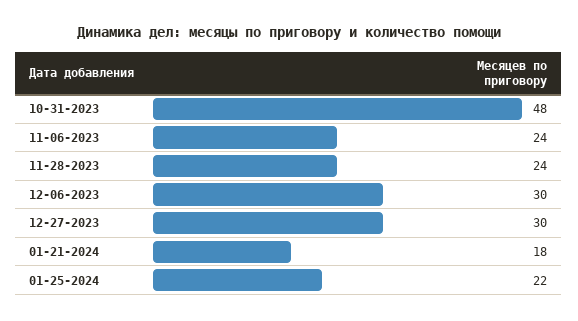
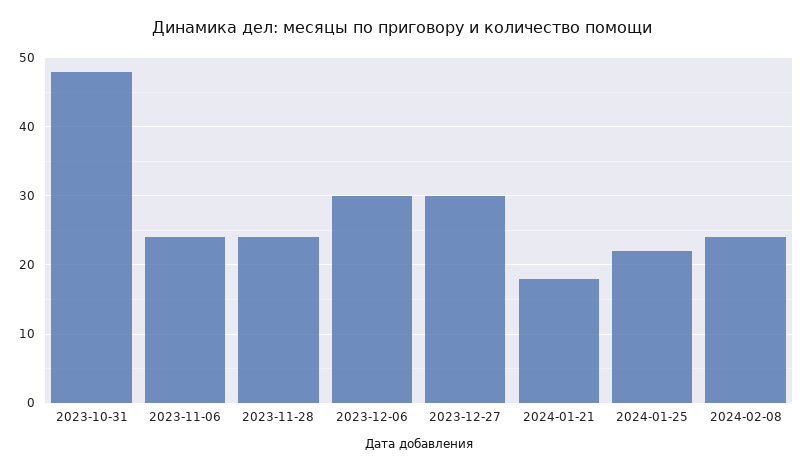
2024-02-08: none -> 24

